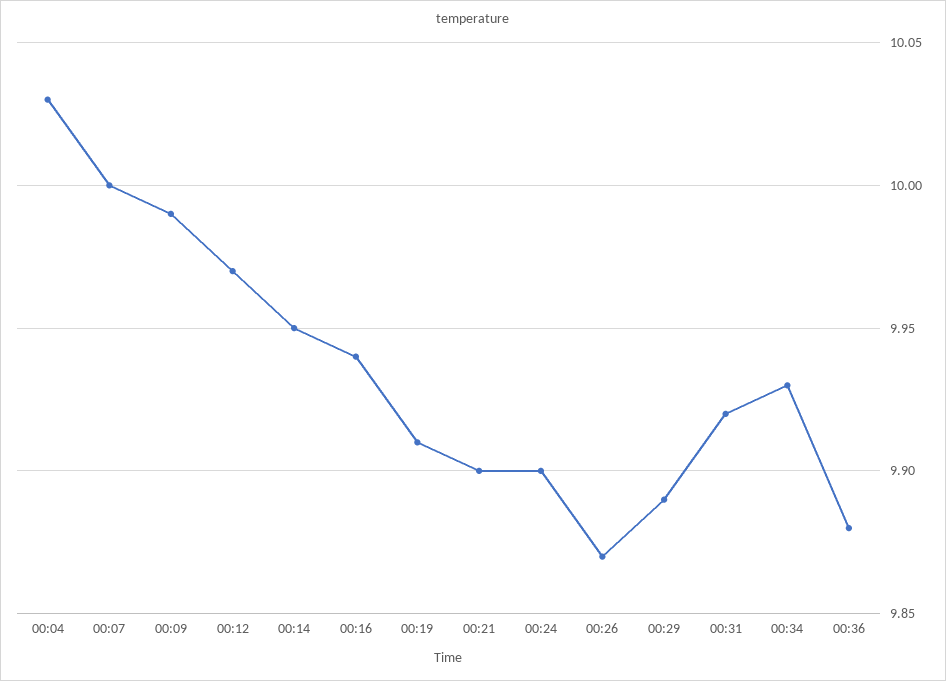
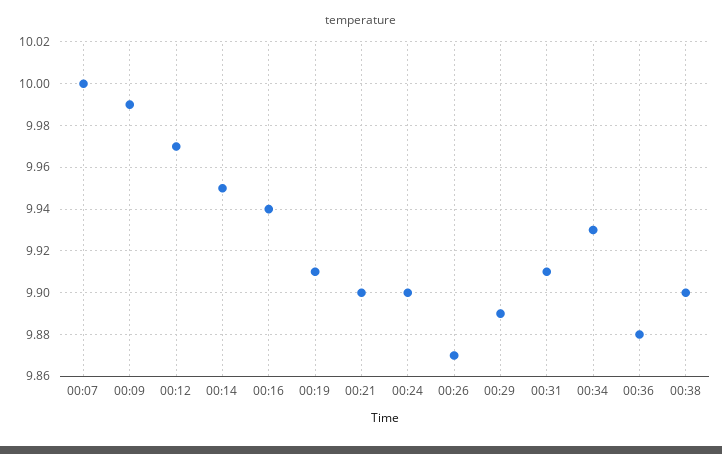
00:04: 10.03 -> none
00:31: 9.92 -> 9.91
00:38: none -> 9.9

